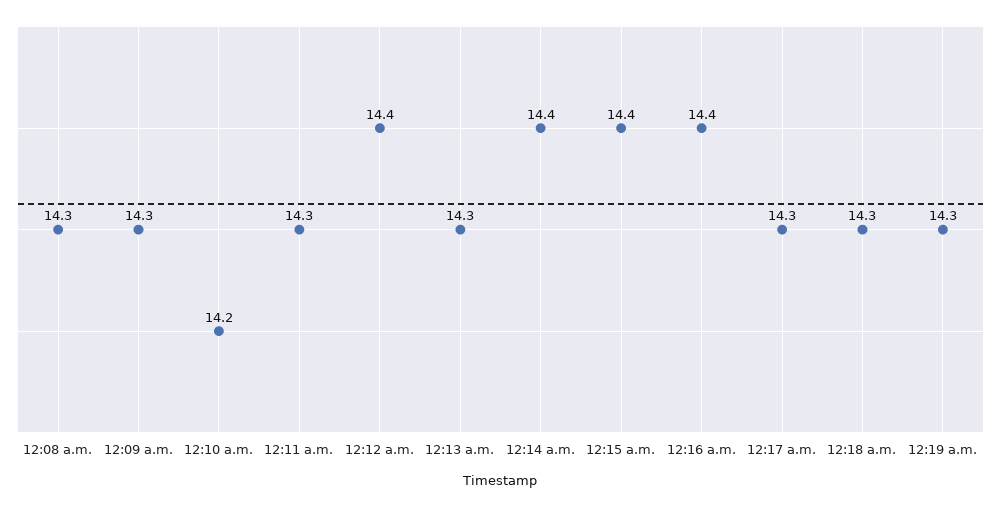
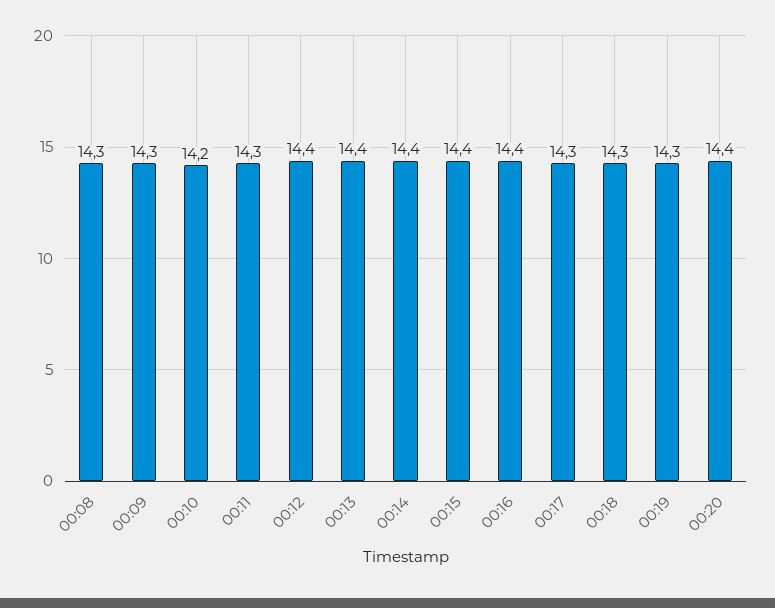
12:13 a.m.: 14.3 -> 14.4
00:20: none -> 14.4

